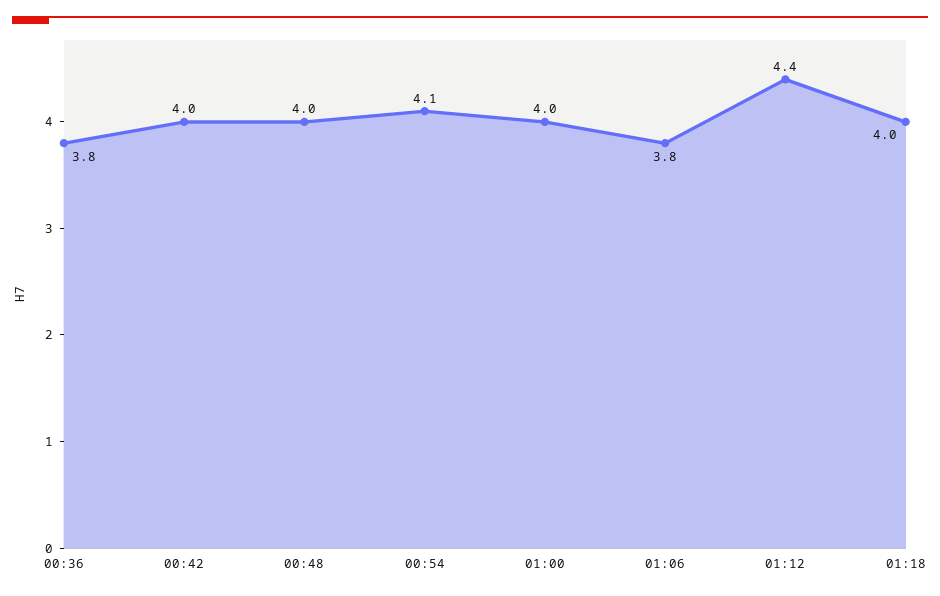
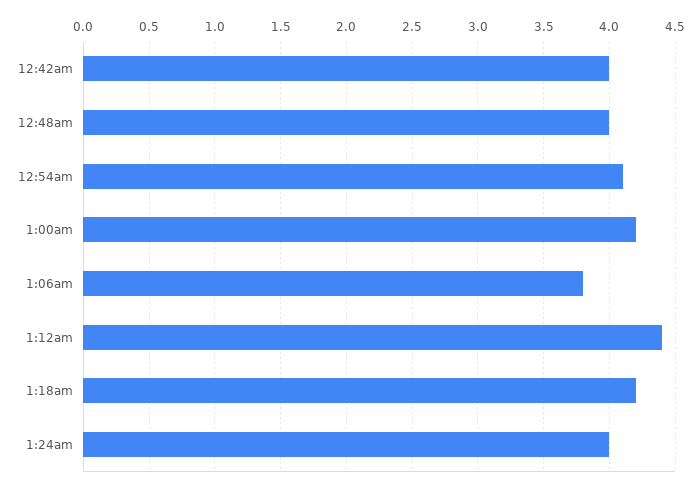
00:36: 3.8 -> none
01:00: 4 -> 4.2
01:18: 4 -> 4.2
1:24am: none -> 4

